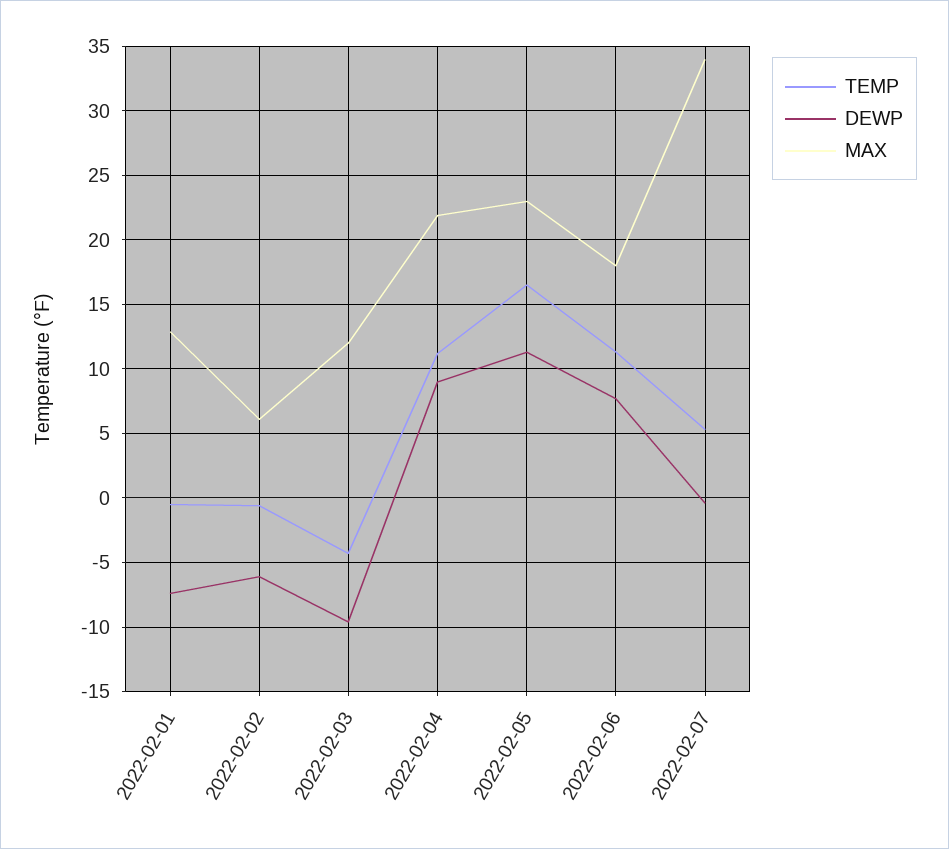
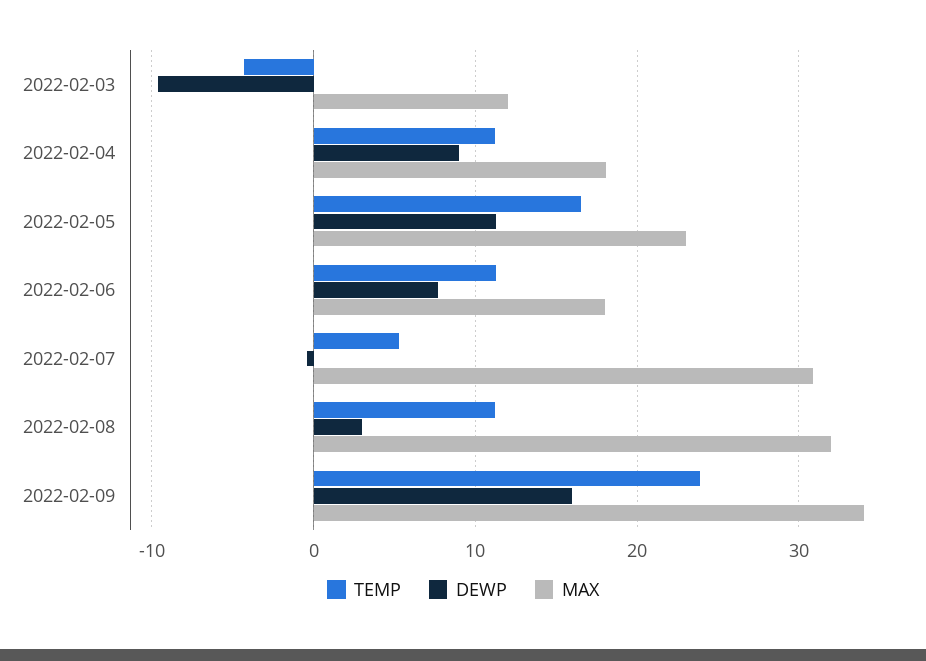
TEMP, 2022-02-01: -0.5 -> none
DEWP, 2022-02-01: -7.5 -> none
MAX, 2022-02-01: 13 -> none
TEMP, 2022-02-02: -0.5 -> none
DEWP, 2022-02-02: -6 -> none
MAX, 2022-02-02: 6 -> none
MAX, 2022-02-04: 22 -> 18
MAX, 2022-02-07: 34 -> 31
TEMP, 2022-02-08: none -> 11
DEWP, 2022-02-08: none -> 3
MAX, 2022-02-08: none -> 32
TEMP, 2022-02-09: none -> 24
DEWP, 2022-02-09: none -> 16
MAX, 2022-02-09: none -> 34

